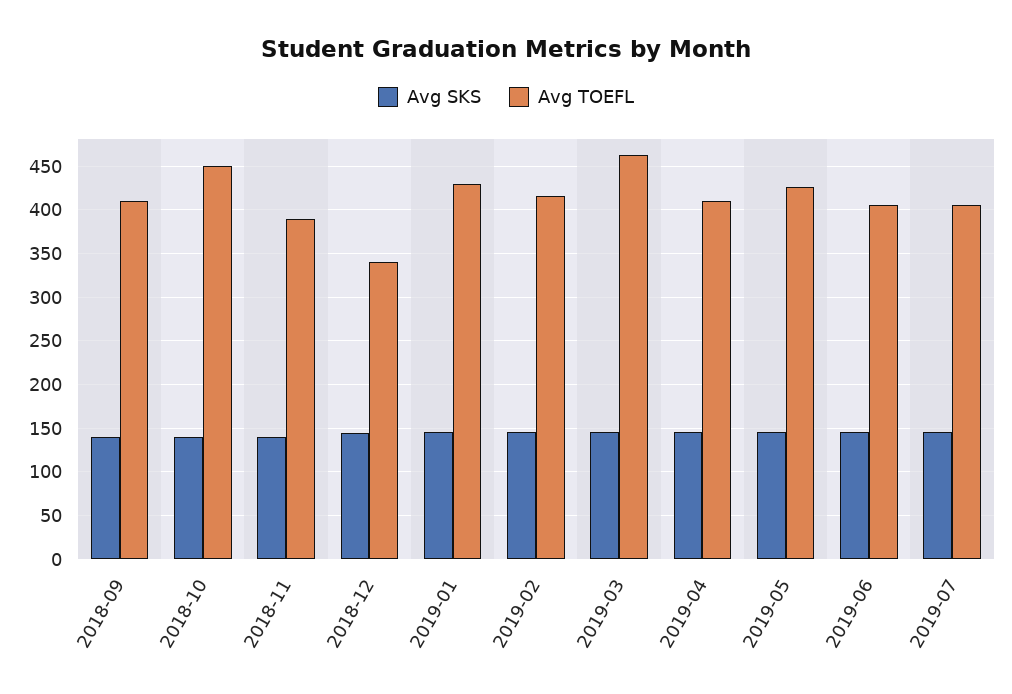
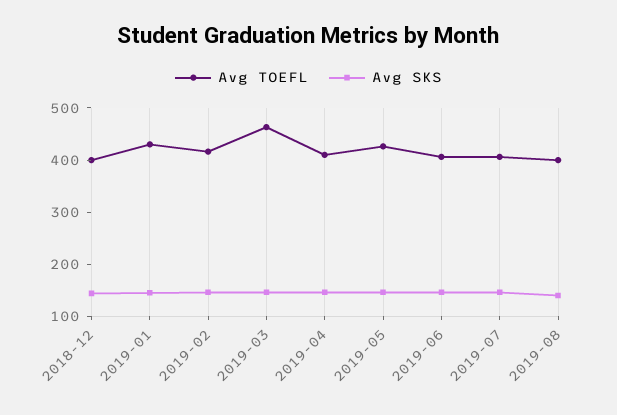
Avg SKS, 2018-09: 140 -> none
Avg TOEFL, 2018-09: 410 -> none
Avg SKS, 2018-10: 140 -> none
Avg TOEFL, 2018-10: 450 -> none
Avg SKS, 2018-11: 140 -> none
Avg TOEFL, 2018-11: 390 -> none
Avg TOEFL, 2018-12: 340 -> 400
Avg TOEFL, 2019-08: none -> 400
Avg SKS, 2019-08: none -> 140

